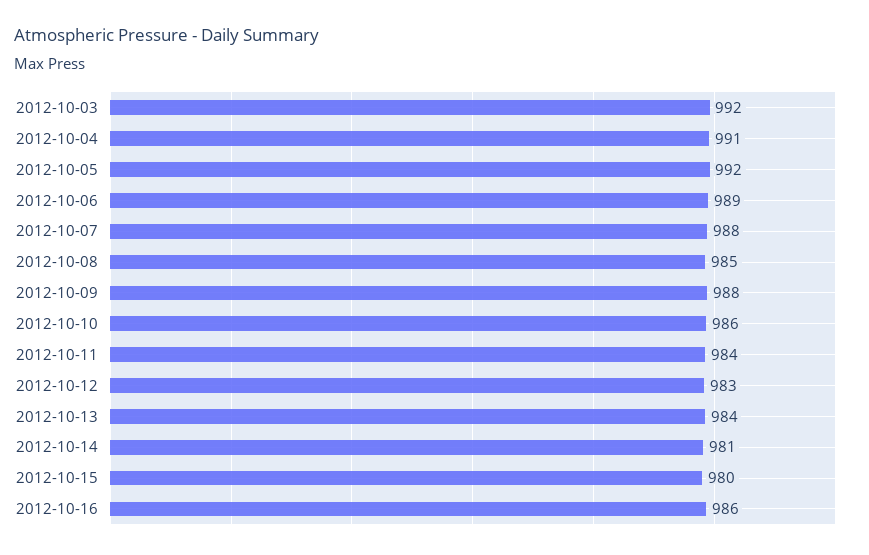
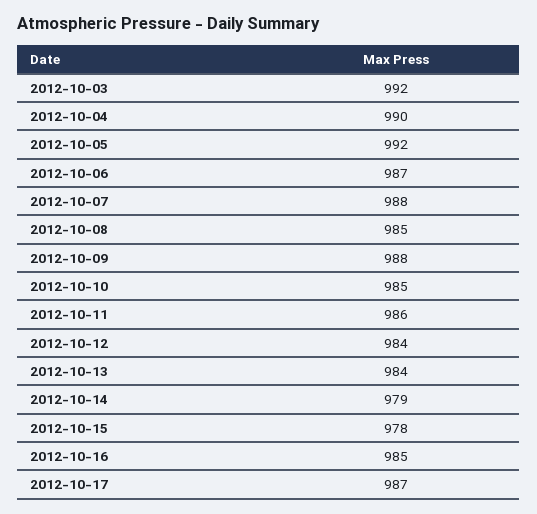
2012-10-04: 991 -> 990
2012-10-06: 989 -> 987
2012-10-10: 986 -> 985
2012-10-11: 984 -> 986
2012-10-12: 983 -> 984
2012-10-14: 981 -> 979
2012-10-15: 980 -> 978
2012-10-16: 986 -> 985
2012-10-17: none -> 987

